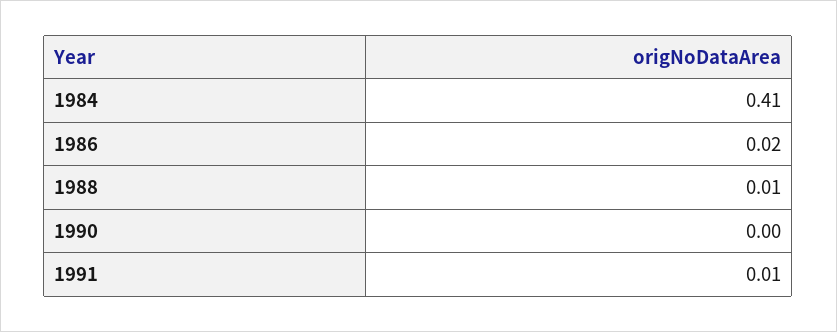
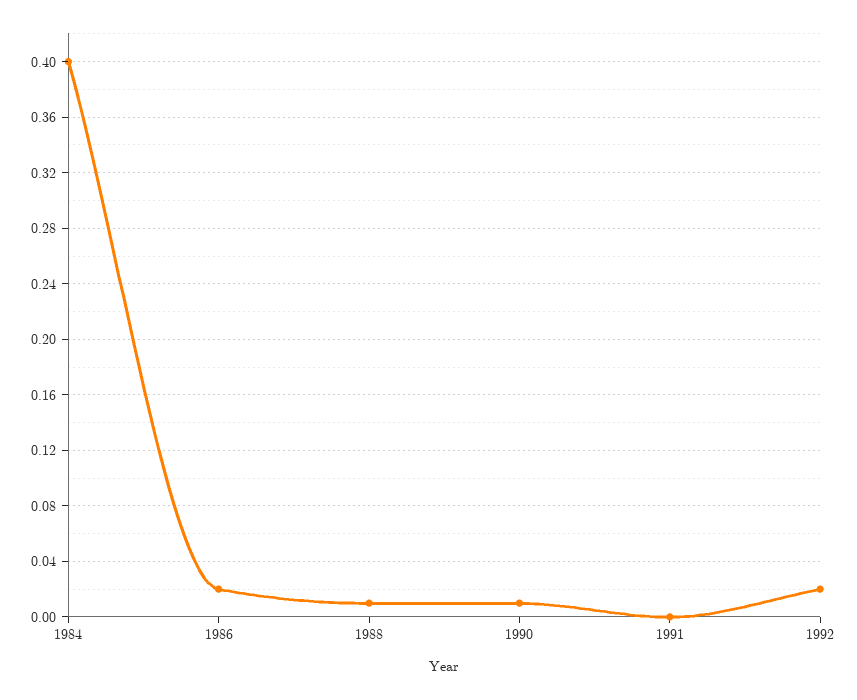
1984: 0.41 -> 0.4
1990: 0 -> 0.01
1991: 0.01 -> 0
1992: none -> 0.02

